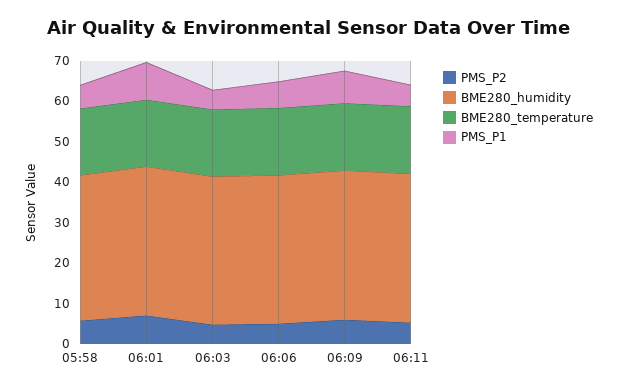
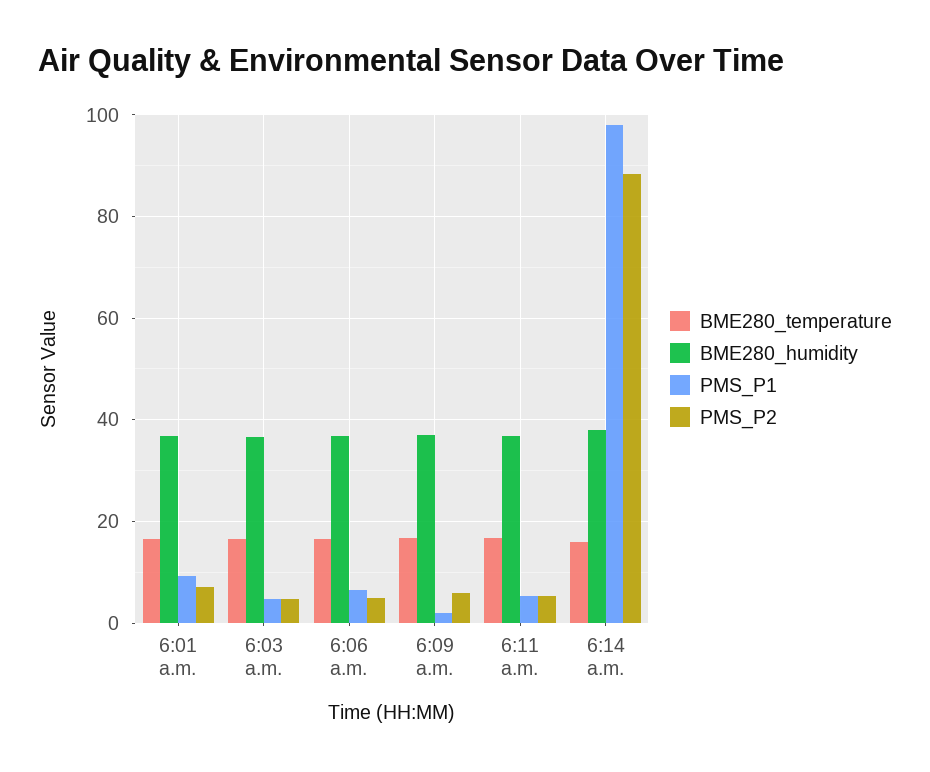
PMS_P2, 05:58: 6 -> none
BME280_humidity, 05:58: 36 -> none
BME280_temperature, 05:58: 16 -> none
PMS_P1, 05:58: 6 -> none
PMS_P1, 06:09: 8 -> 2
BME280_temperature, 6:14 a.m.: none -> 16
BME280_humidity, 6:14 a.m.: none -> 38
PMS_P1, 6:14 a.m.: none -> 98
PMS_P2, 6:14 a.m.: none -> 88

